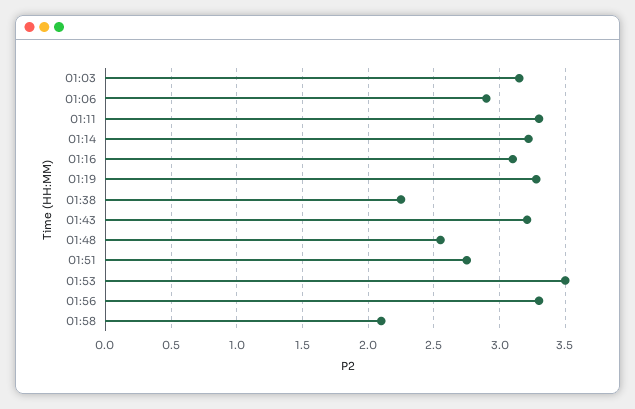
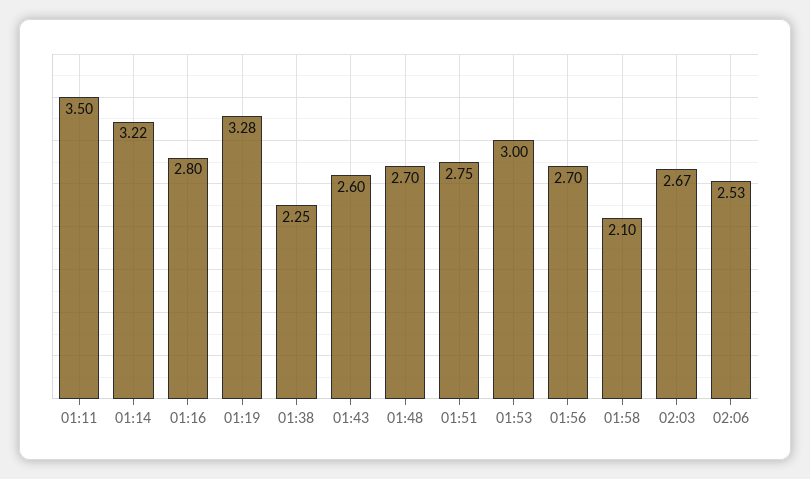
01:03: 3.15 -> none
01:06: 2.9 -> none
01:11: 3.3 -> 3.5
01:16: 3.1 -> 2.8
01:43: 3.2 -> 2.6
01:48: 2.55 -> 2.7
01:53: 3.5 -> 3
01:56: 3.3 -> 2.7
02:03: none -> 2.67
02:06: none -> 2.53

